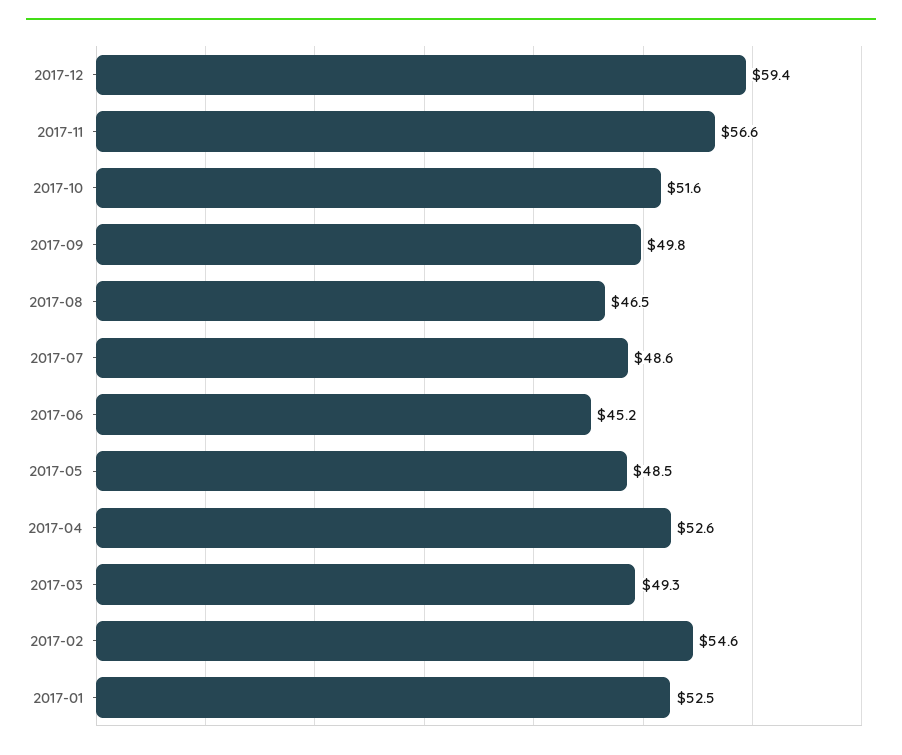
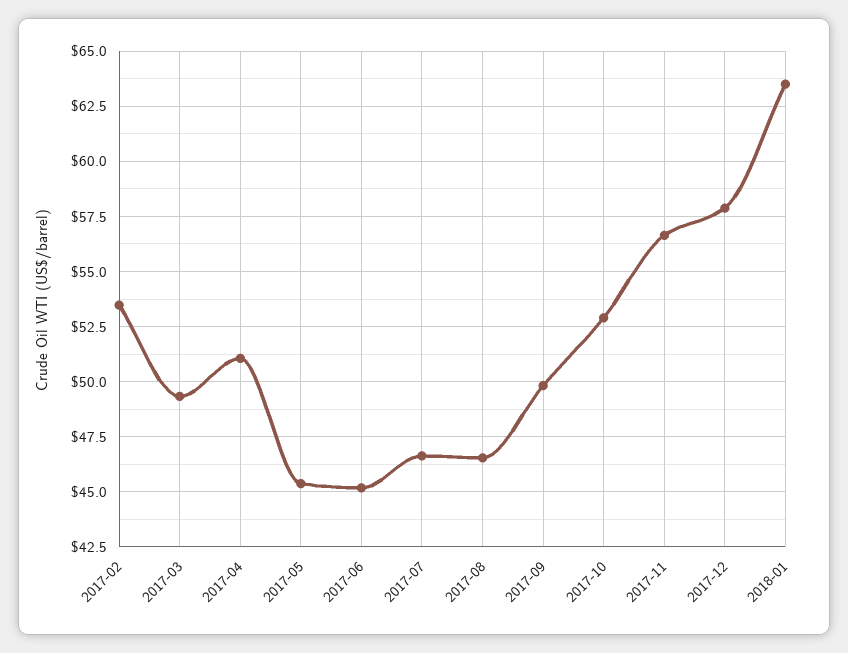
2017-12: 59.4 -> 58
2017-10: 51.6 -> 53
2017-07: 48.6 -> 46.5
2017-05: 48.5 -> 45.5
2017-04: 52.6 -> 51
2017-02: 54.6 -> 53.5
2017-01: 52.5 -> none
2018-01: none -> 63.5

